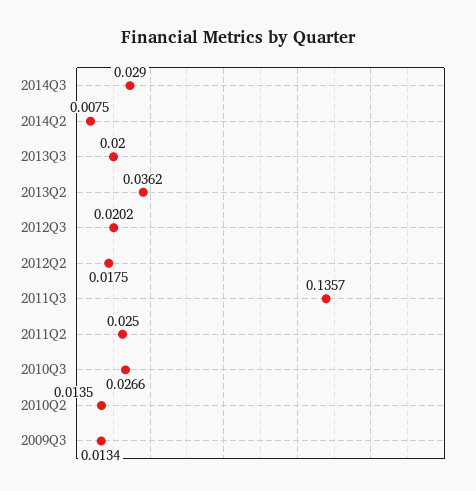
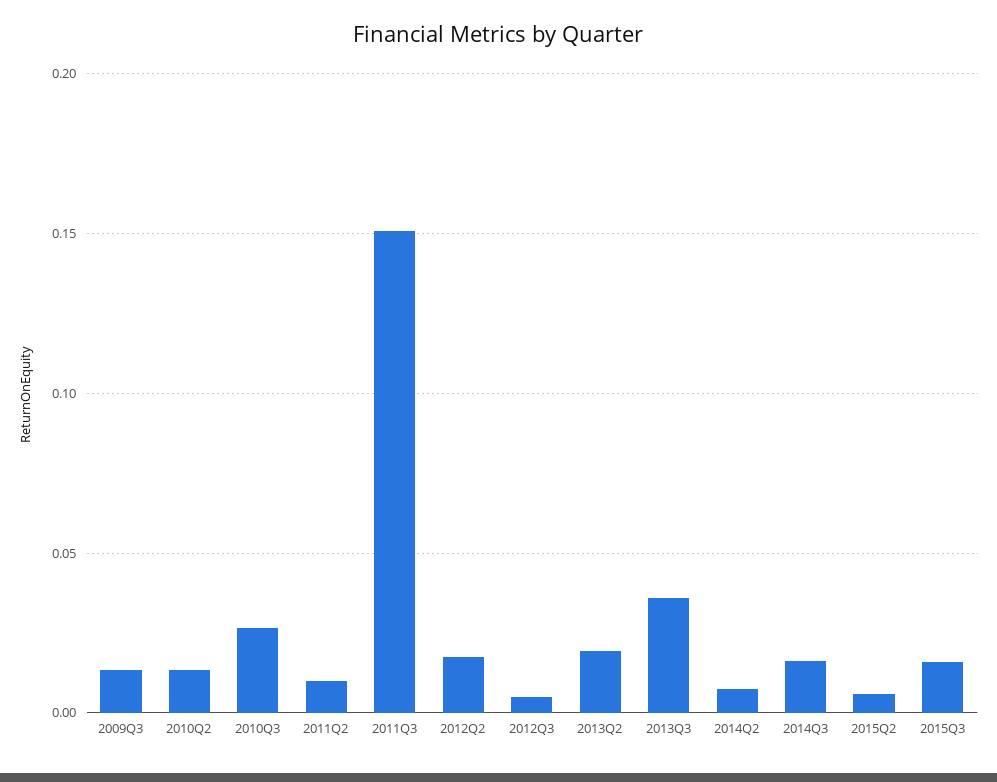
2014Q3: 0.029 -> 0.015
2013Q3: 0.02 -> 0.035
2013Q2: 0.0362 -> 0.02
2012Q3: 0.0202 -> 0.005
2011Q3: 0.1357 -> 0.15
2011Q2: 0.025 -> 0.01
2015Q2: none -> 0.005
2015Q3: none -> 0.015

